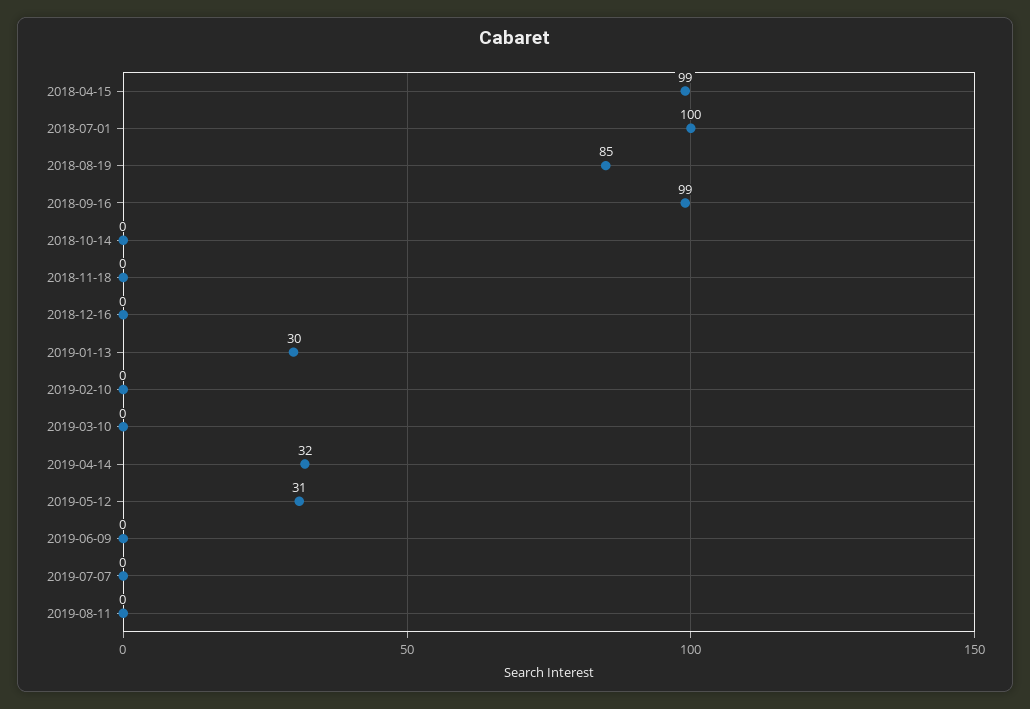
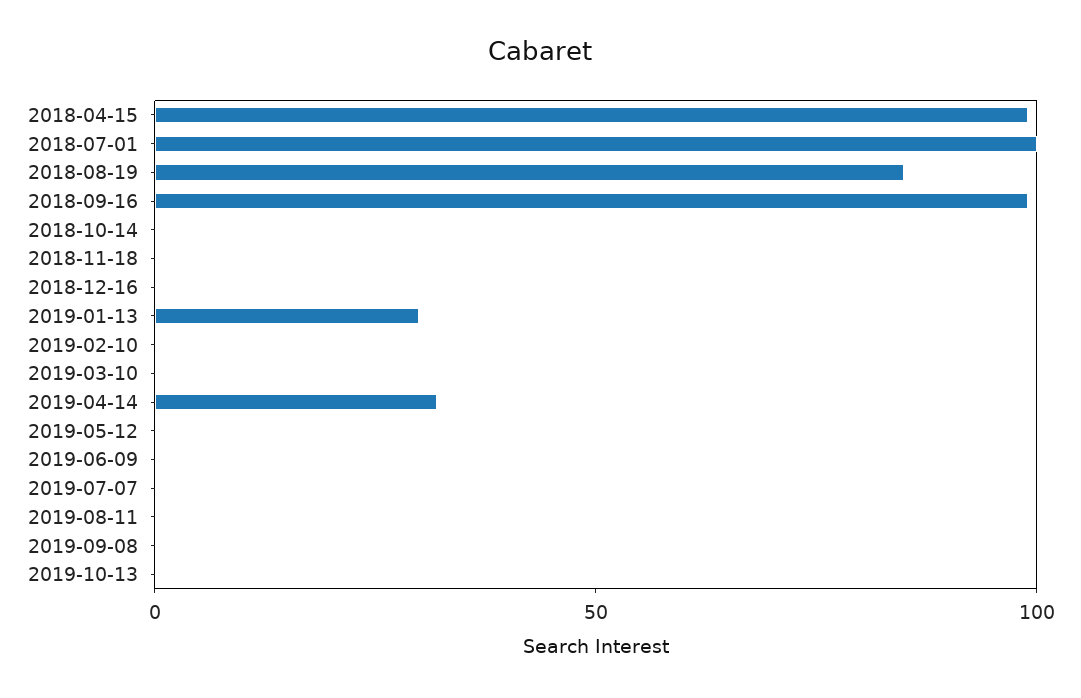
2019-05-12: 31 -> 0
2019-09-08: none -> 0
2019-10-13: none -> 0

